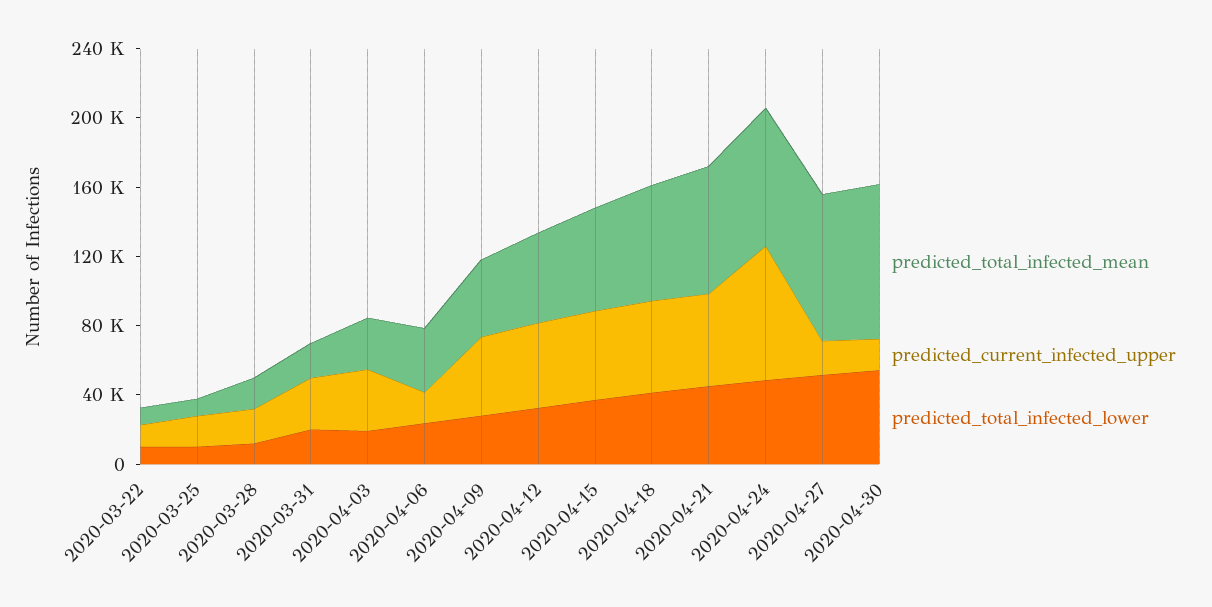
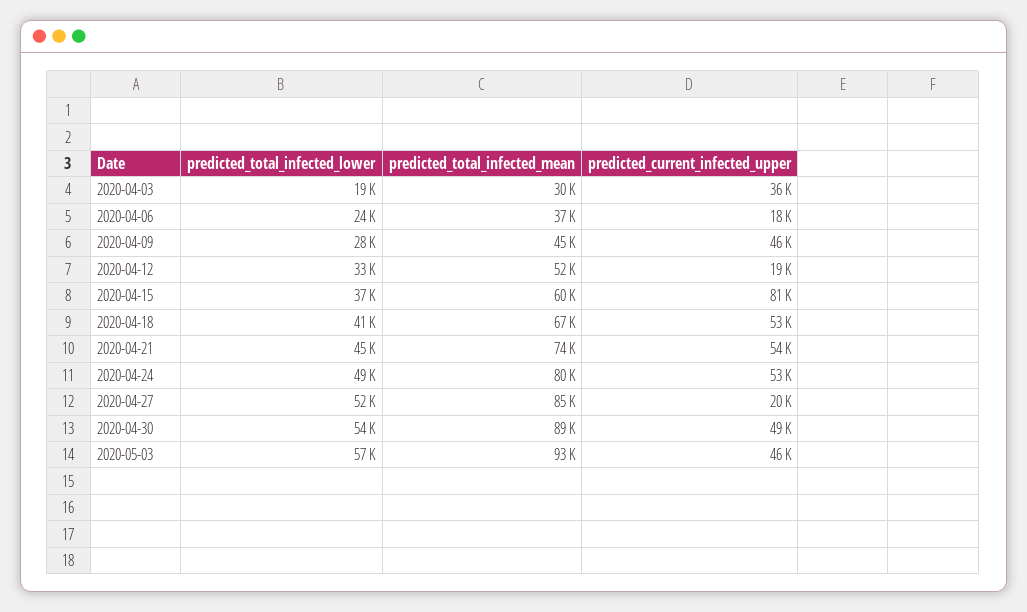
predicted_total_infected_mean, 2020-03-22: 10000 -> none
predicted_current_infected_upper, 2020-03-22: 10000 -> none
predicted_total_infected_lower, 2020-03-22: 10000 -> none
predicted_total_infected_mean, 2020-03-25: 10000 -> none
predicted_current_infected_upper, 2020-03-25: 20000 -> none
predicted_total_infected_lower, 2020-03-25: 10000 -> none
predicted_total_infected_mean, 2020-03-28: 20000 -> none
predicted_current_infected_upper, 2020-03-28: 20000 -> none
predicted_total_infected_lower, 2020-03-28: 10000 -> none
predicted_total_infected_mean, 2020-03-31: 20000 -> none
predicted_current_infected_upper, 2020-03-31: 30000 -> none
predicted_total_infected_lower, 2020-03-31: 20000 -> none
predicted_current_infected_upper, 2020-04-12: 50000 -> 19000
predicted_current_infected_upper, 2020-04-15: 50000 -> 81000
predicted_current_infected_upper, 2020-04-24: 80000 -> 53000
predicted_current_infected_upper, 2020-04-30: 20000 -> 49000
predicted_total_infected_lower, 2020-05-03: none -> 57000
predicted_total_infected_mean, 2020-05-03: none -> 93000
predicted_current_infected_upper, 2020-05-03: none -> 46000

